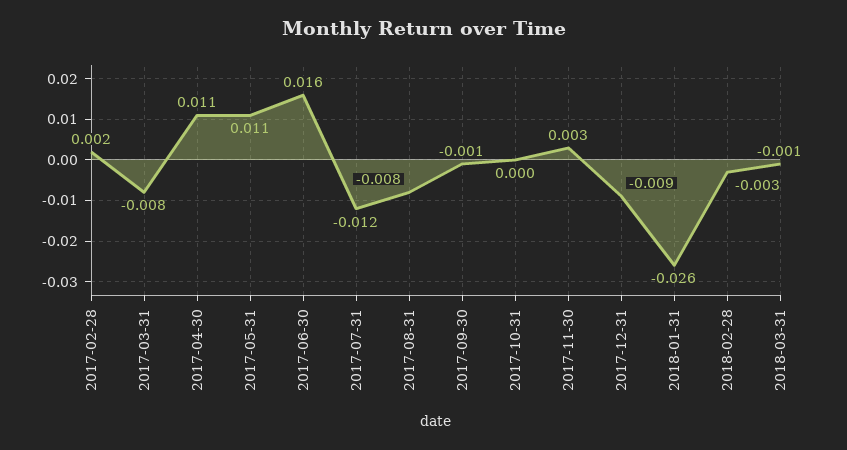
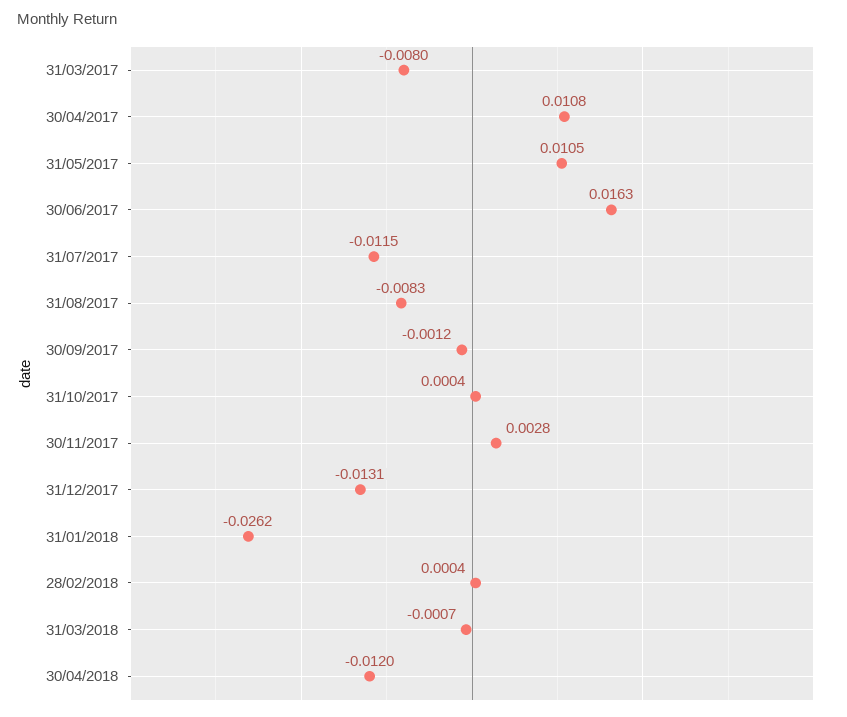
2017-02-28: 0.002 -> none
2017-12-31: -0.009 -> -0.0131
2018-02-28: -0.003 -> 0.0004
30/04/2018: none -> -0.012

